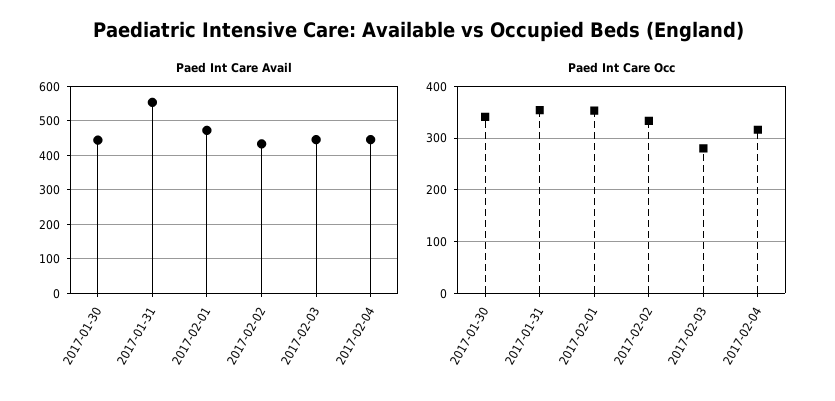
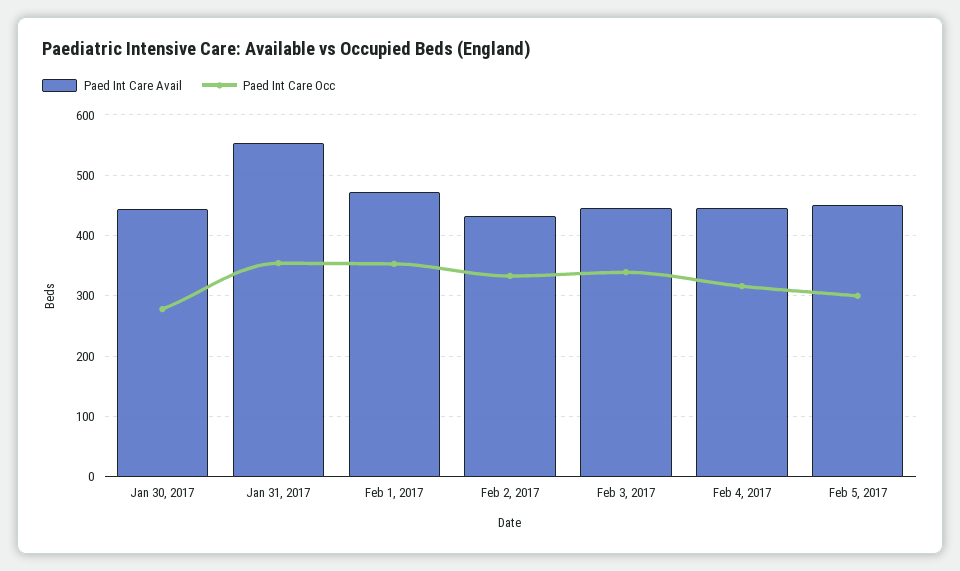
Paed Int Care Occ, 2017-01-30: 340 -> 280
Paed Int Care Occ, 2017-02-03: 280 -> 340
Paed Int Care Avail, Feb 5, 2017: none -> 450
Paed Int Care Occ, Feb 5, 2017: none -> 300

